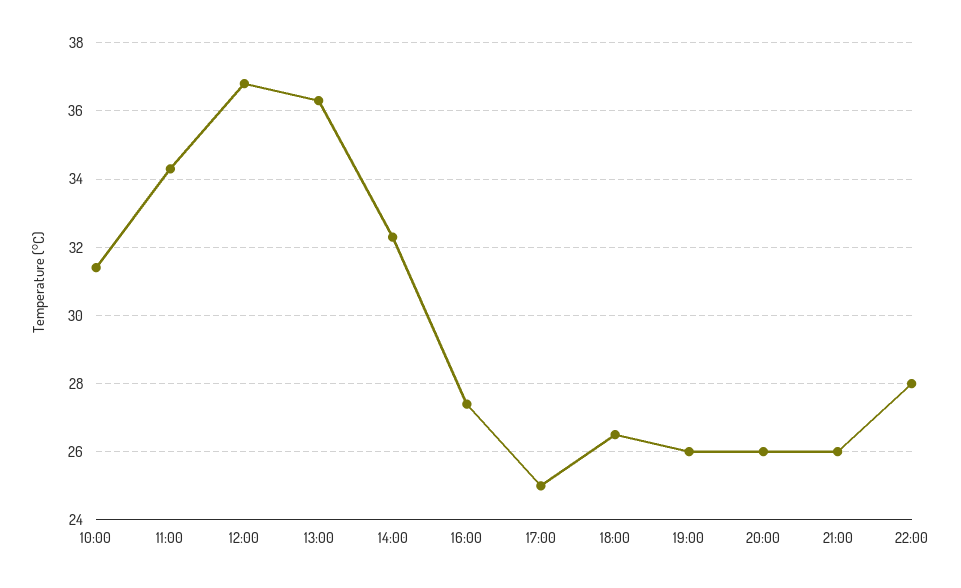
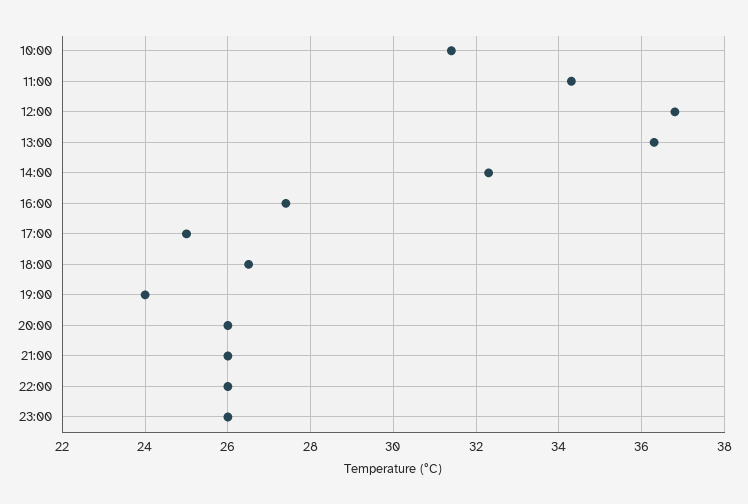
19:00: 26 -> 24
22:00: 28 -> 26
23:00: none -> 26

